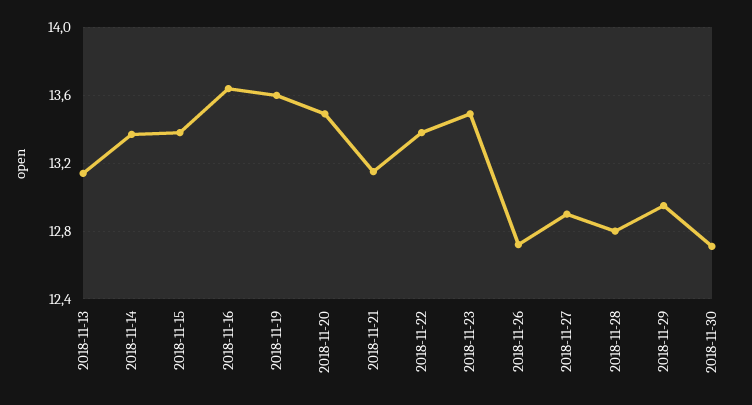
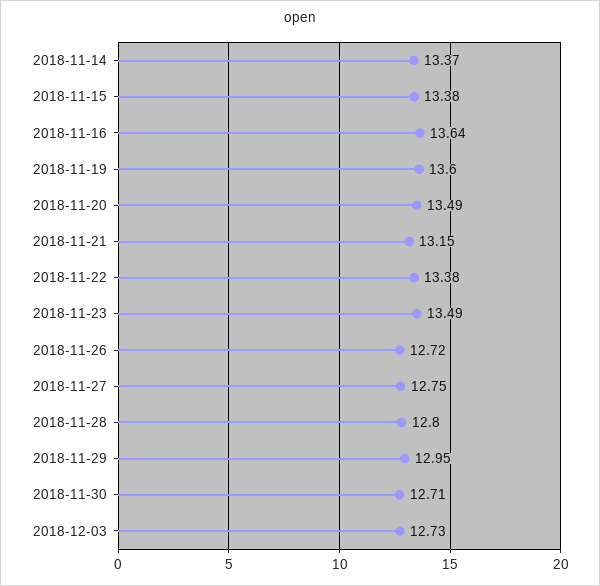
2018-11-13: 13.15 -> none
2018-11-27: 12.9 -> 12.75
2018-12-03: none -> 12.73

